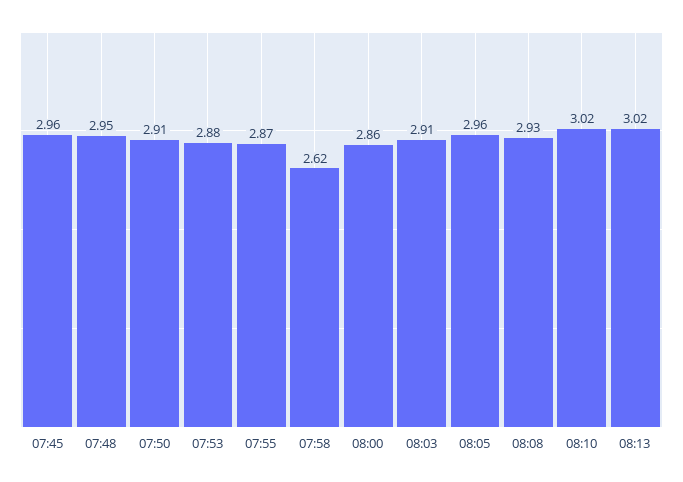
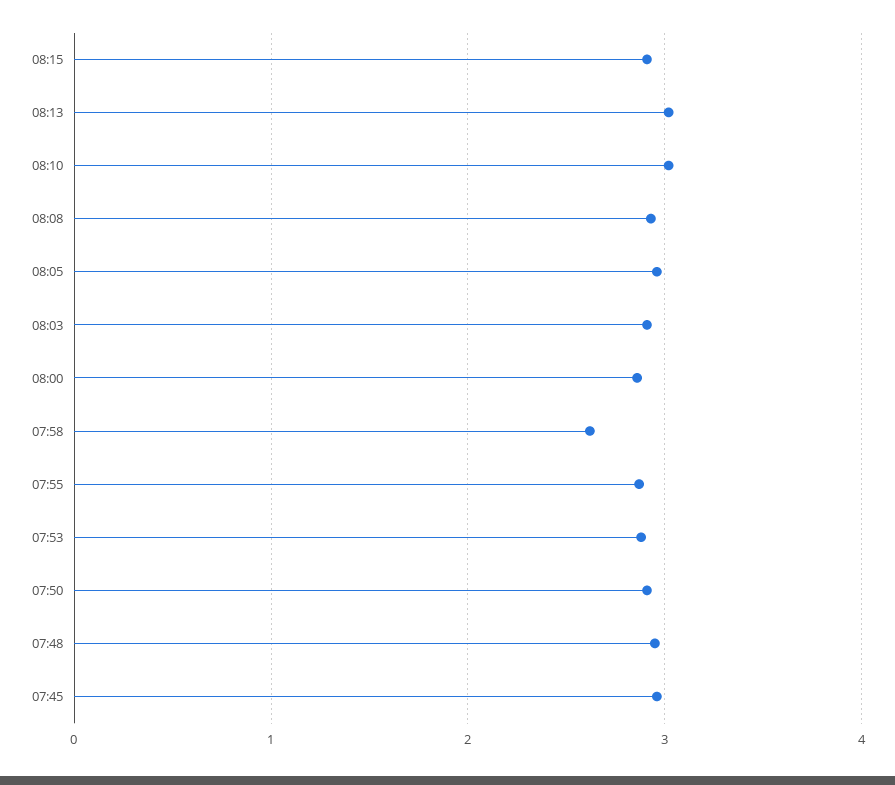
08:15: none -> 2.9

